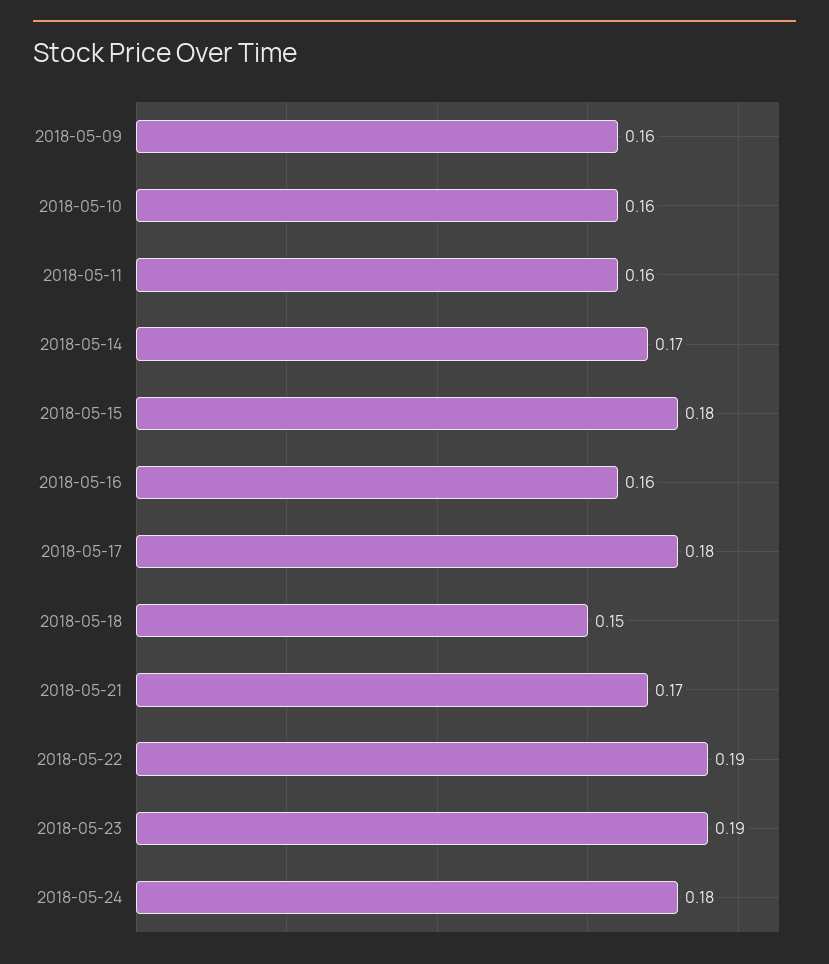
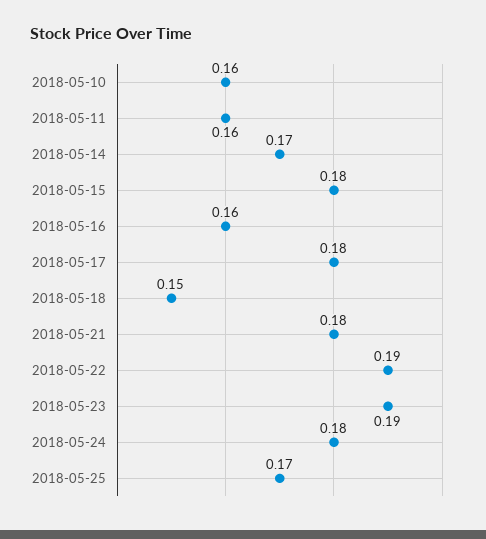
2018-05-09: 0.16 -> none
2018-05-21: 0.17 -> 0.18
2018-05-25: none -> 0.17

